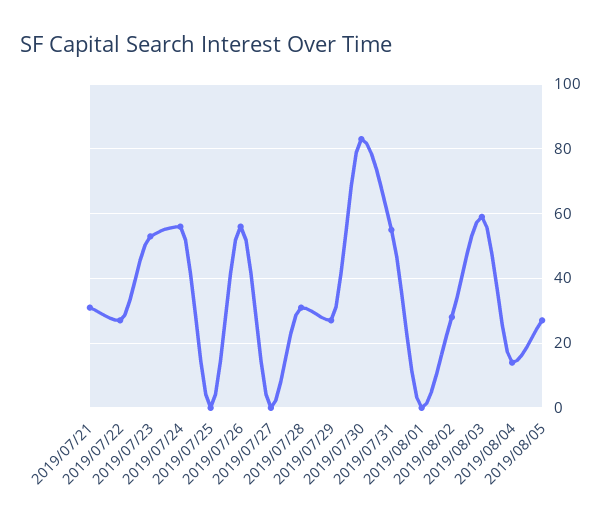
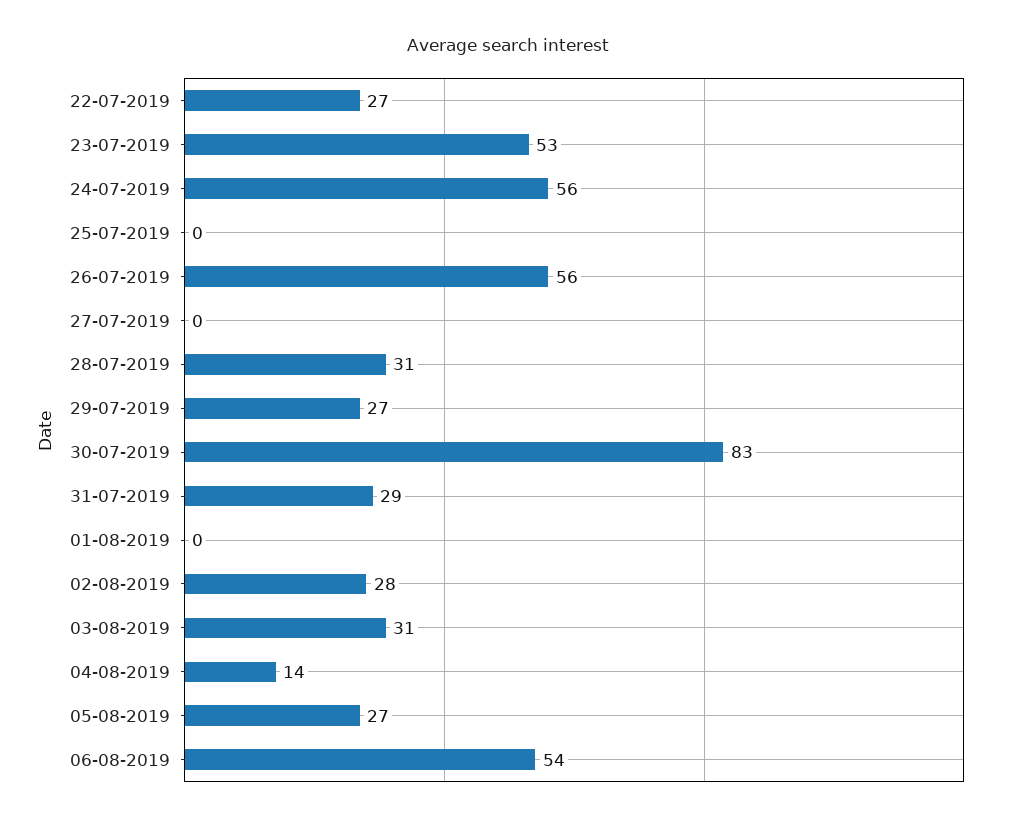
2019/07/21: 30 -> none
2019/07/31: 55 -> 29
2019/08/03: 60 -> 31
06-08-2019: none -> 54

